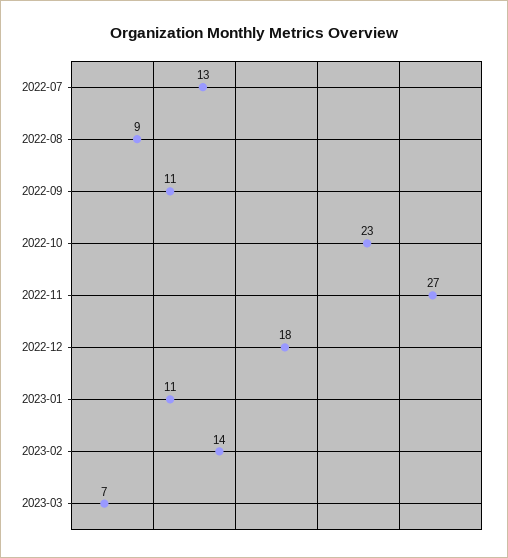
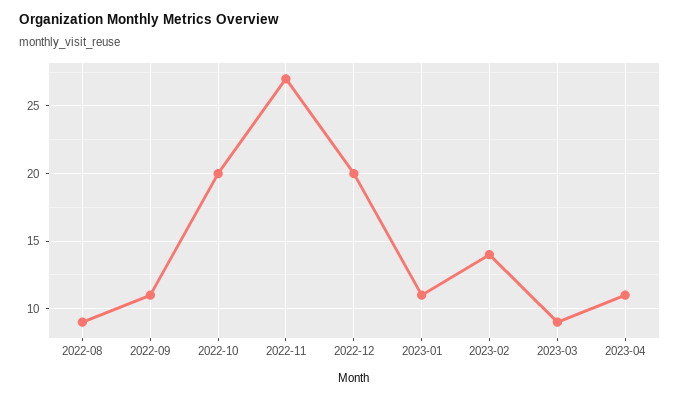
2022-07: 13 -> none
2022-10: 23 -> 20
2022-12: 18 -> 20
2023-03: 7 -> 9
2023-04: none -> 11

